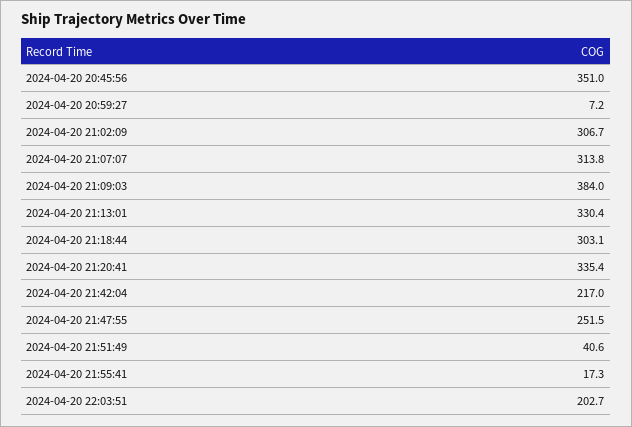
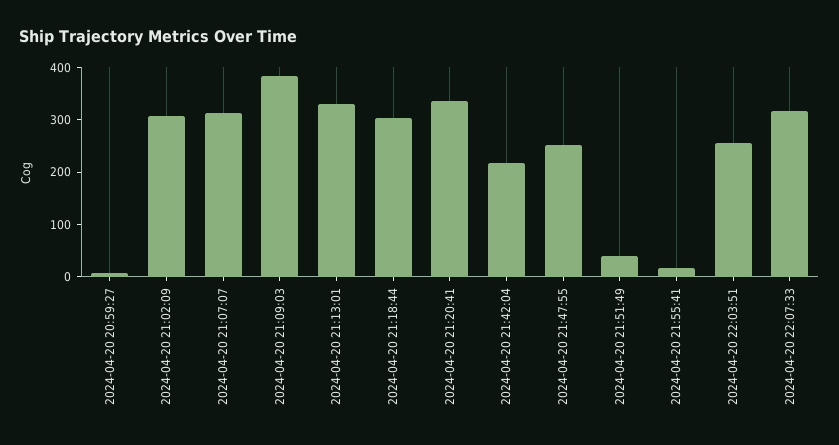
2024-04-20 20:45:56: 351 -> none
2024-04-20 22:03:51: 202.7 -> 260
2024-04-20 22:07:33: none -> 320

